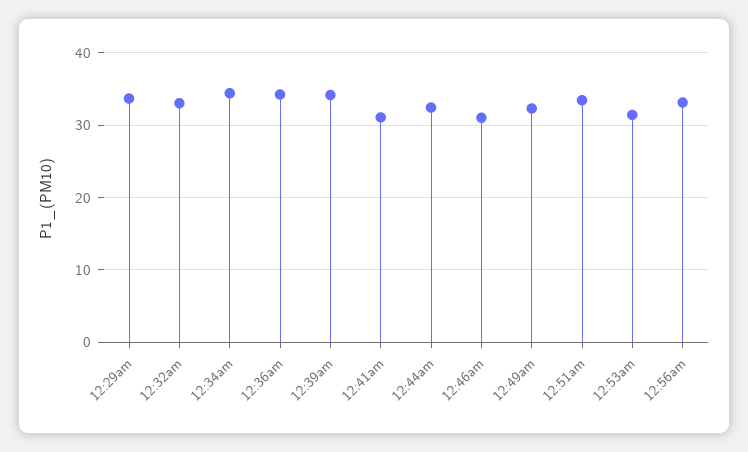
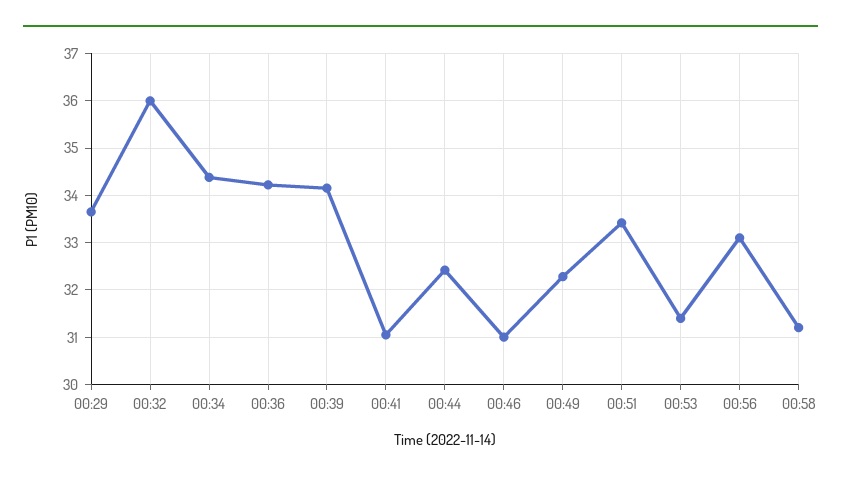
12:32am: 33 -> 36
00:58: none -> 31.2

